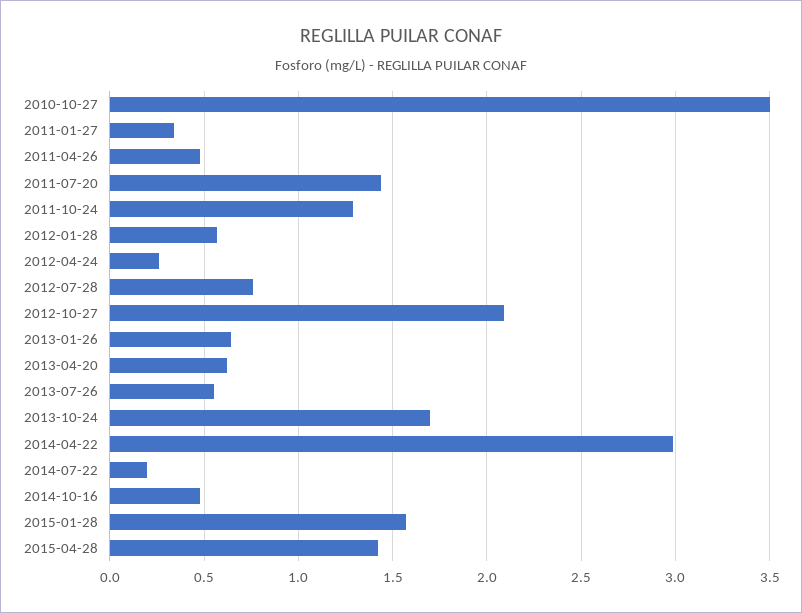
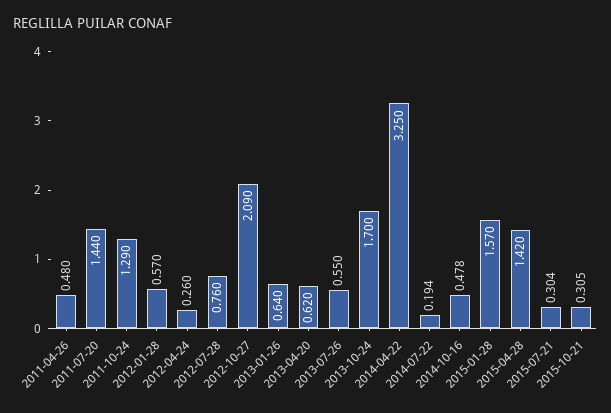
2010-10-27: 3.5 -> none
2011-01-27: 0.35 -> none
2014-04-22: 3 -> 3.25
2015-07-21: none -> 0.304
2015-10-21: none -> 0.305

